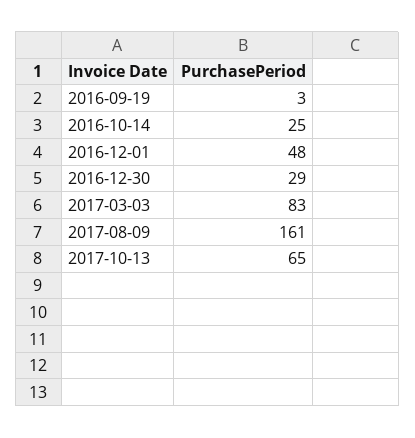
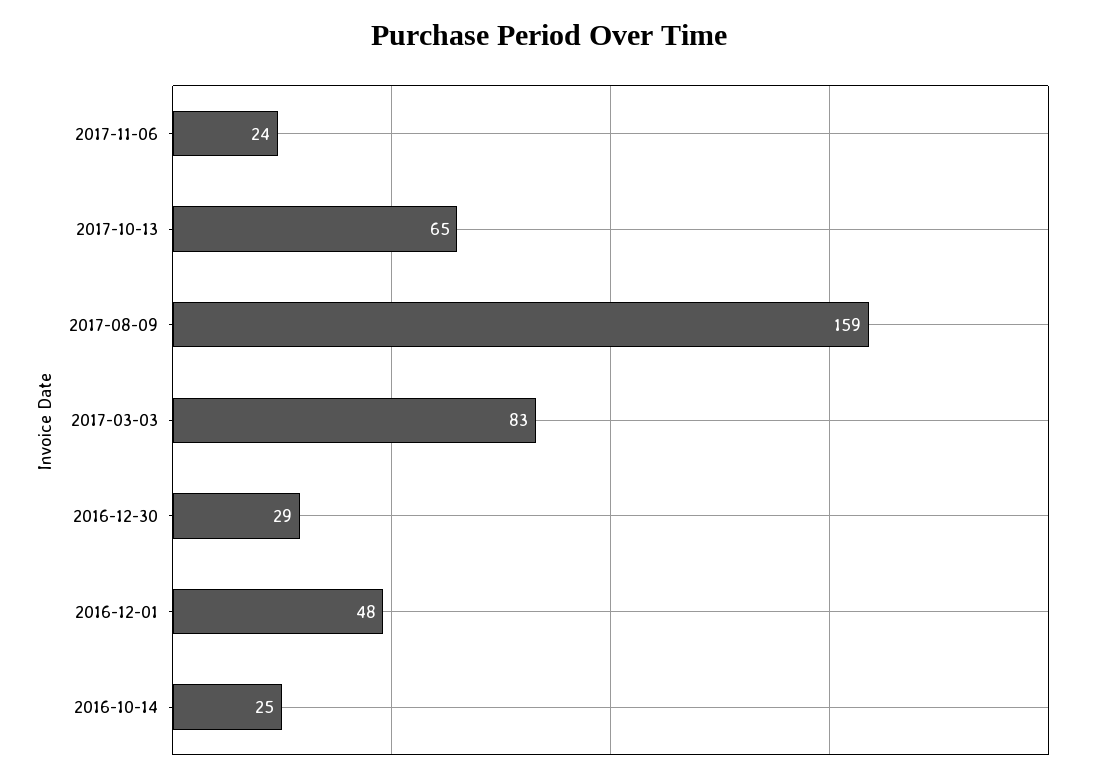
2016-09-19: 3 -> none
2017-08-09: 161 -> 159
2017-11-06: none -> 24

